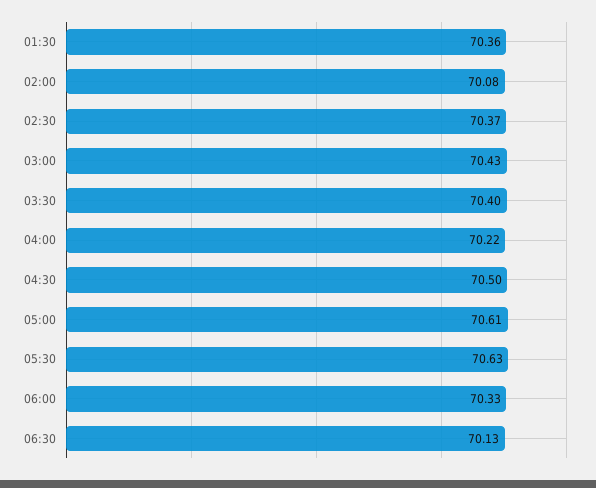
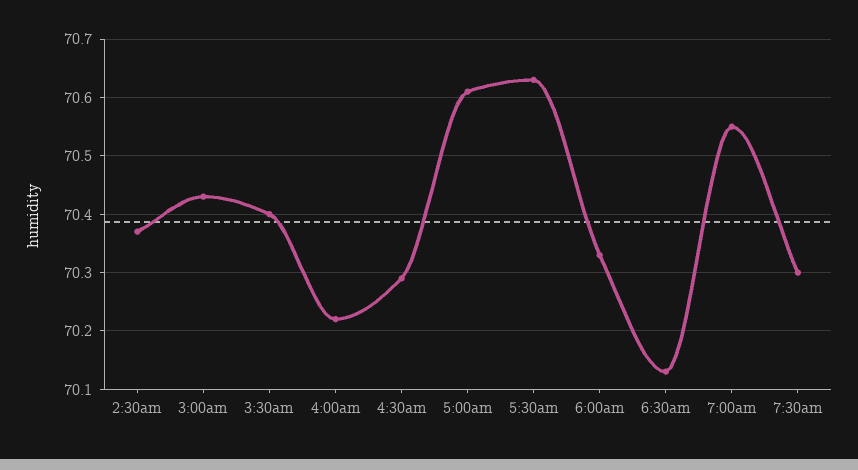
01:30: 70.36 -> none
02:00: 70.08 -> none
04:30: 70.5 -> 70.3
7:00am: none -> 70.55
7:30am: none -> 70.3

